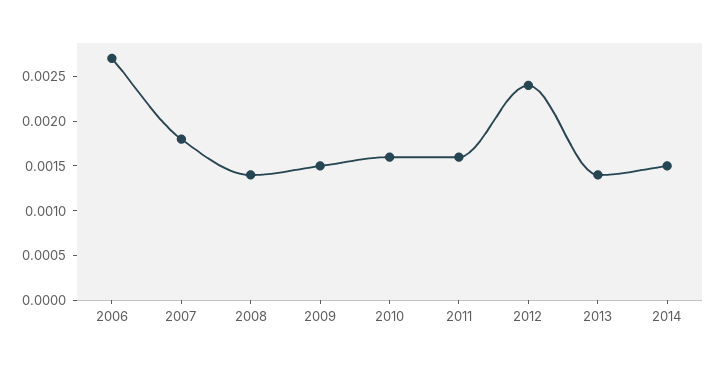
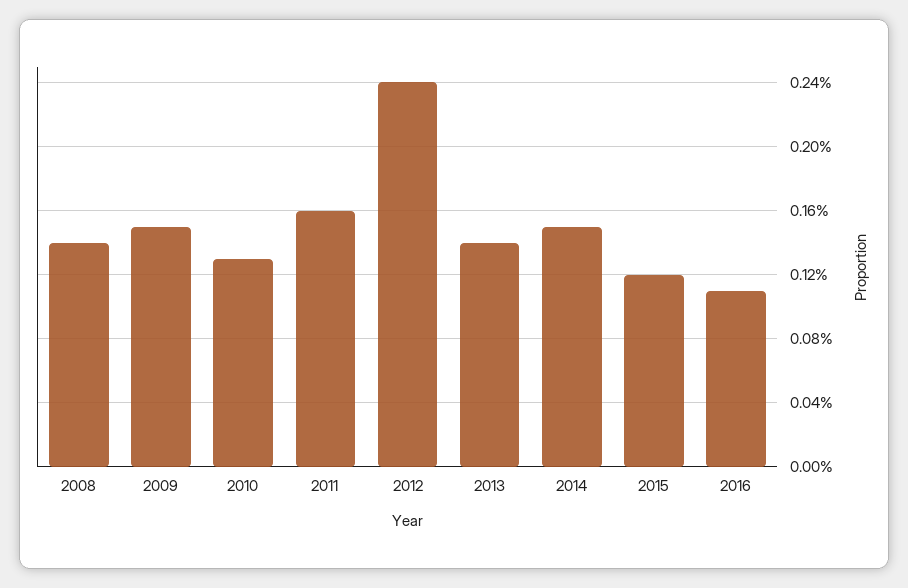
2006: 0.0027 -> none
2007: 0.0018 -> none
2010: 0.0016 -> 0.0013
2015: none -> 0.0012
2016: none -> 0.0011

